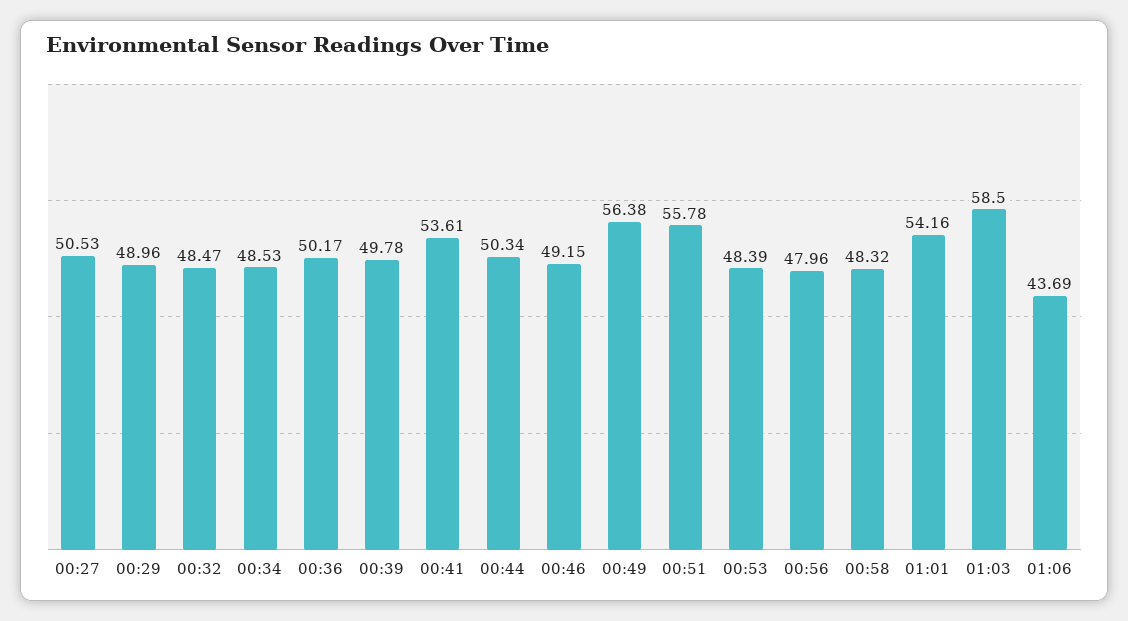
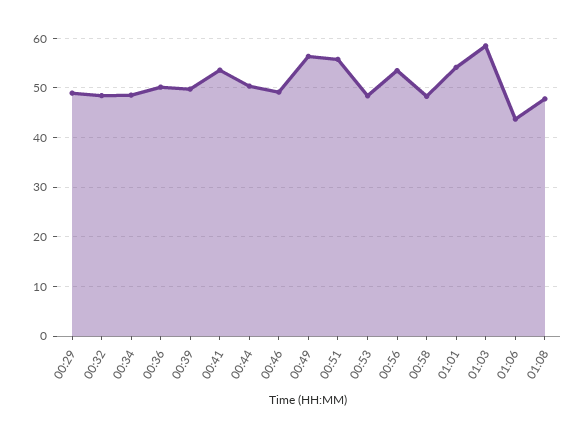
00:27: 50.53 -> none
00:56: 47.96 -> 54
01:08: none -> 48

